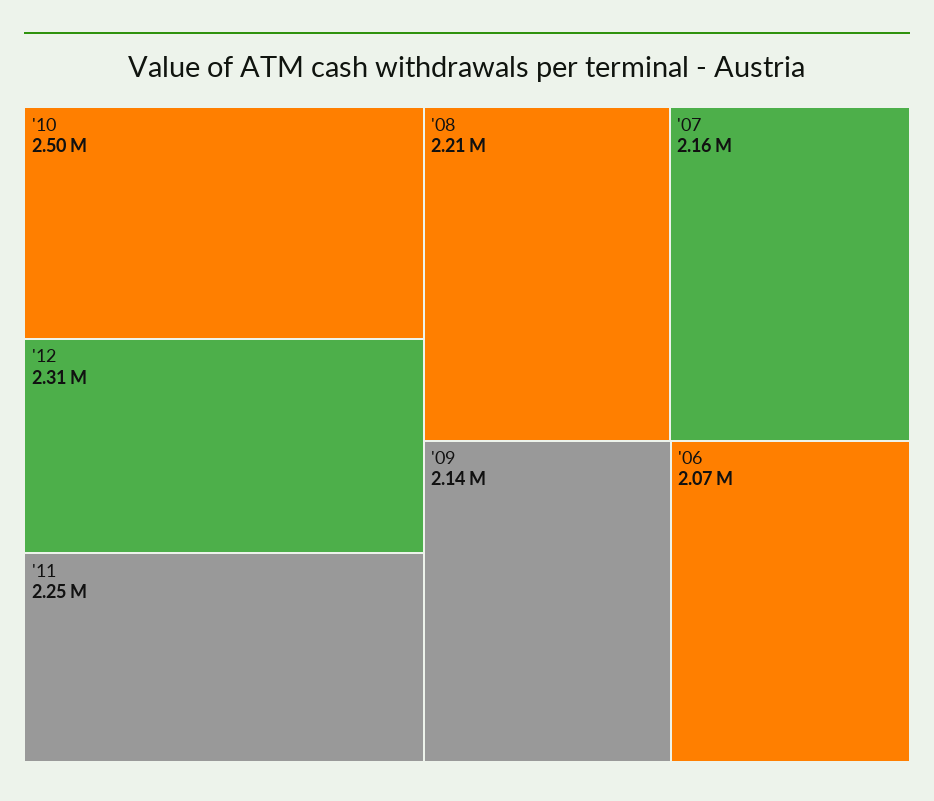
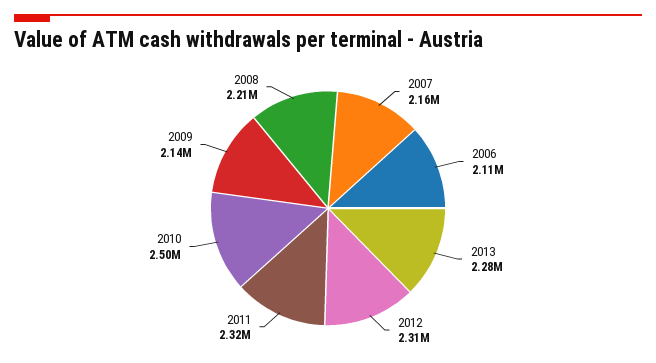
'11: 2250000 -> 2320000
'06: 2070000 -> 2110000
2013: none -> 2280000

